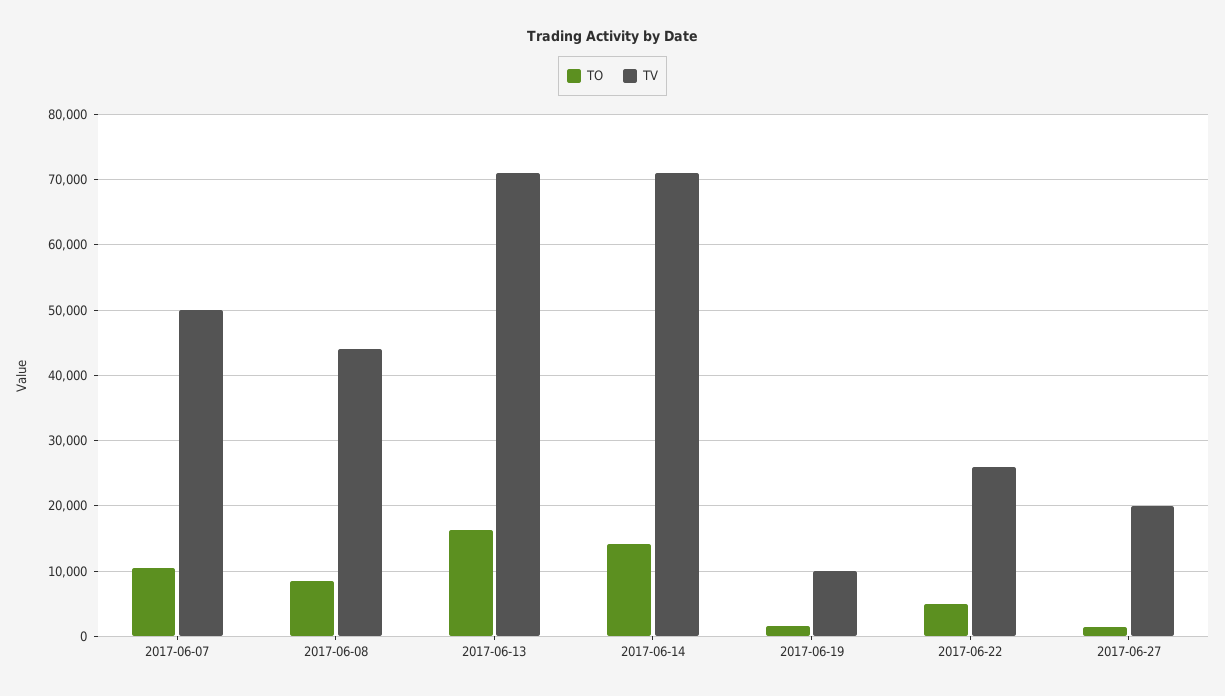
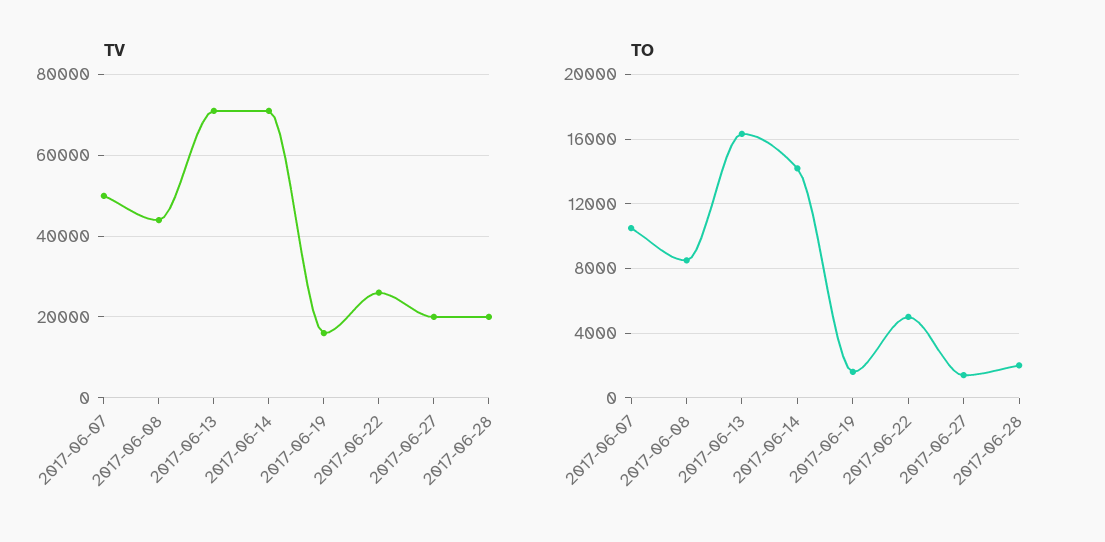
TV, 2017-06-19: 10000 -> 16000
TV, 2017-06-28: none -> 20000
TO, 2017-06-28: none -> 2000

